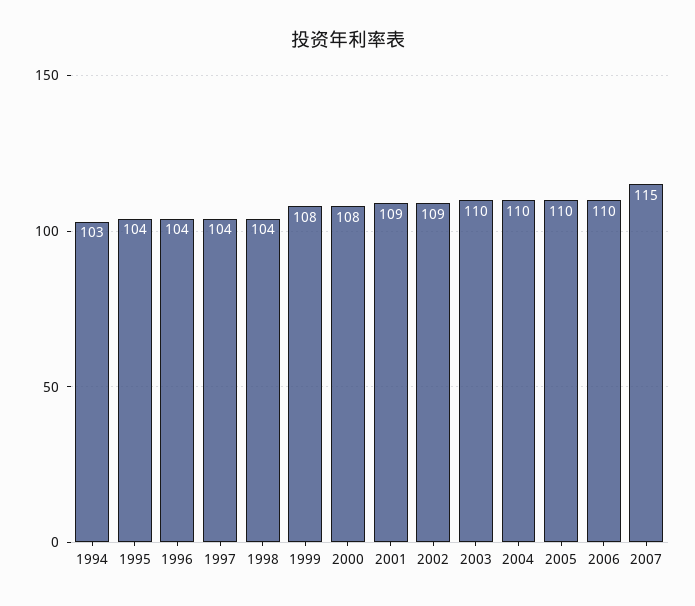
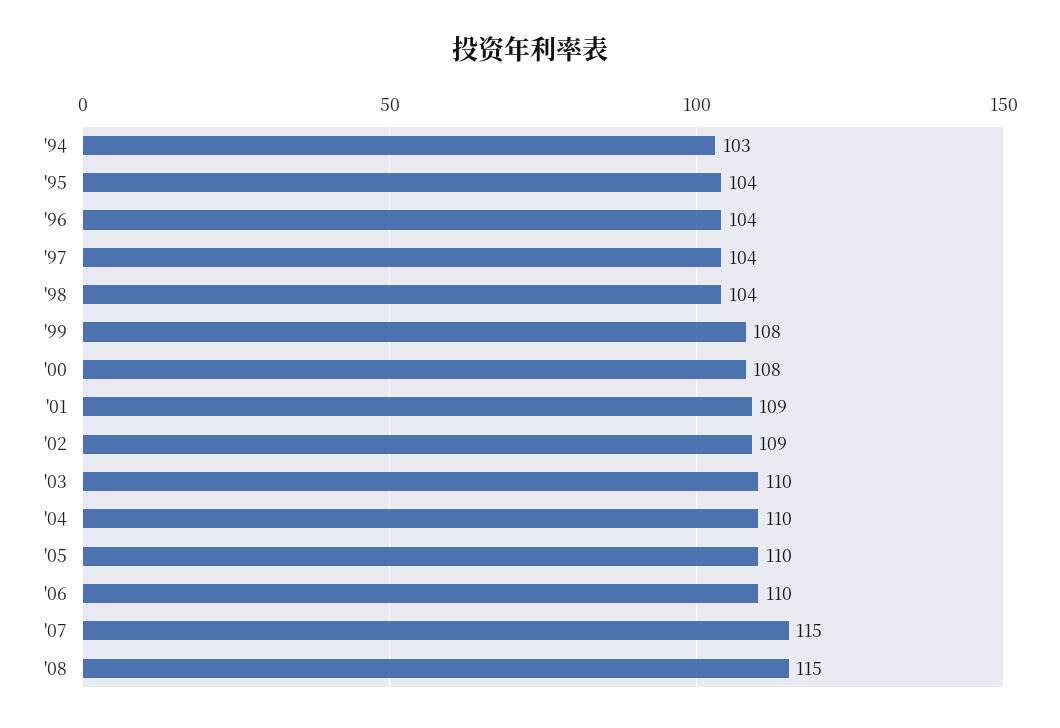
'08: none -> 115

